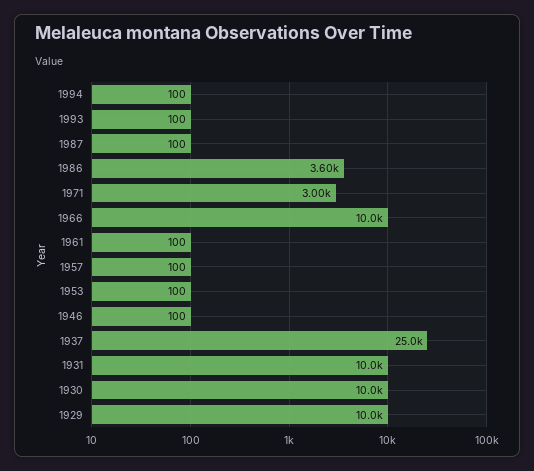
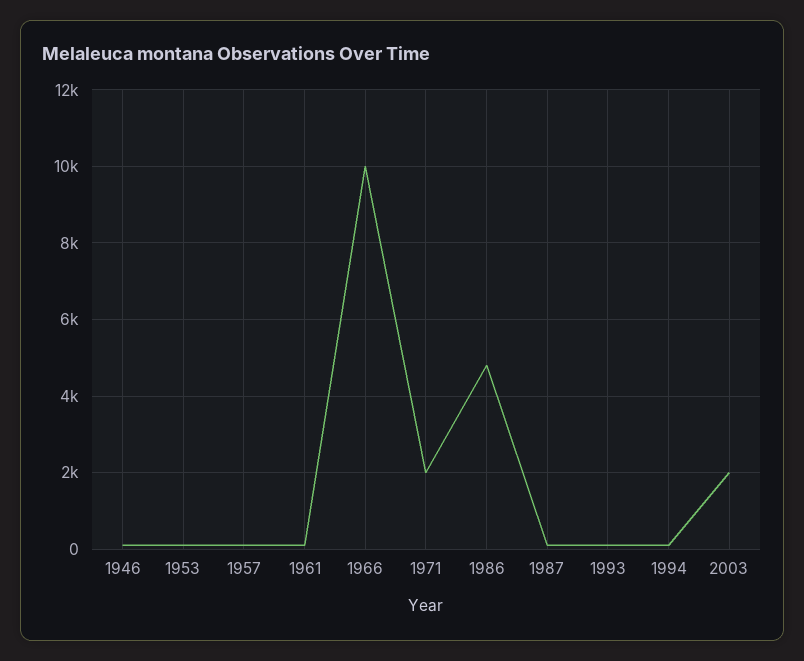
1986: 3600 -> 4800
1971: 3000 -> 2000
1937: 25000 -> none
1931: 10000 -> none
1930: 10000 -> none
1929: 10000 -> none
2003: none -> 2000

